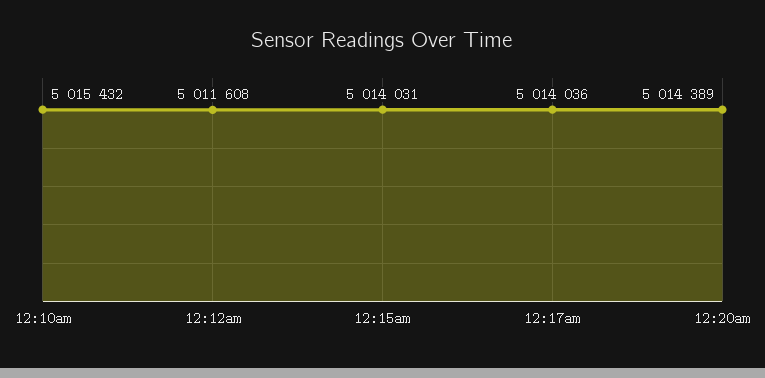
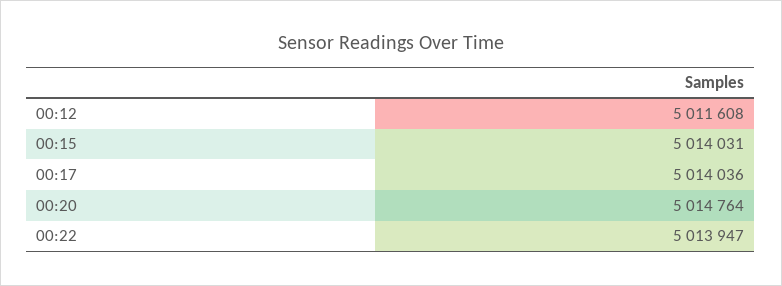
12:10am: 5015432 -> none
12:20am: 5014389 -> 5014764
00:22: none -> 5013947

